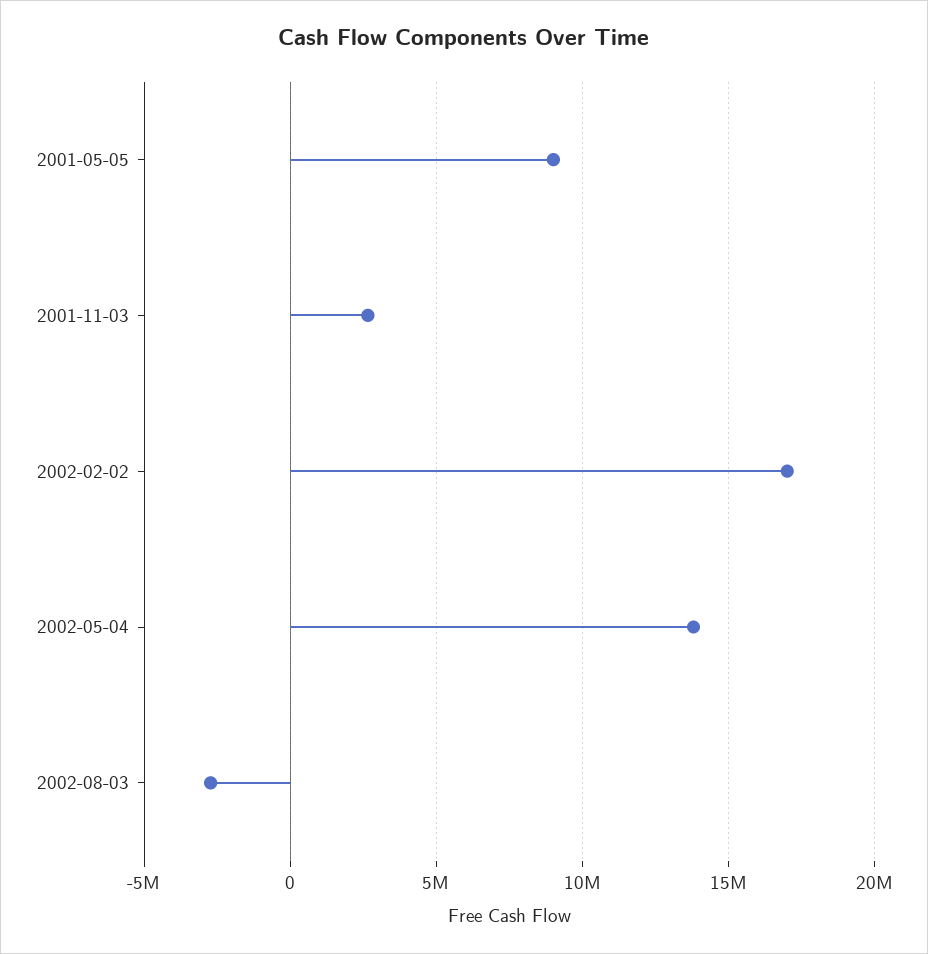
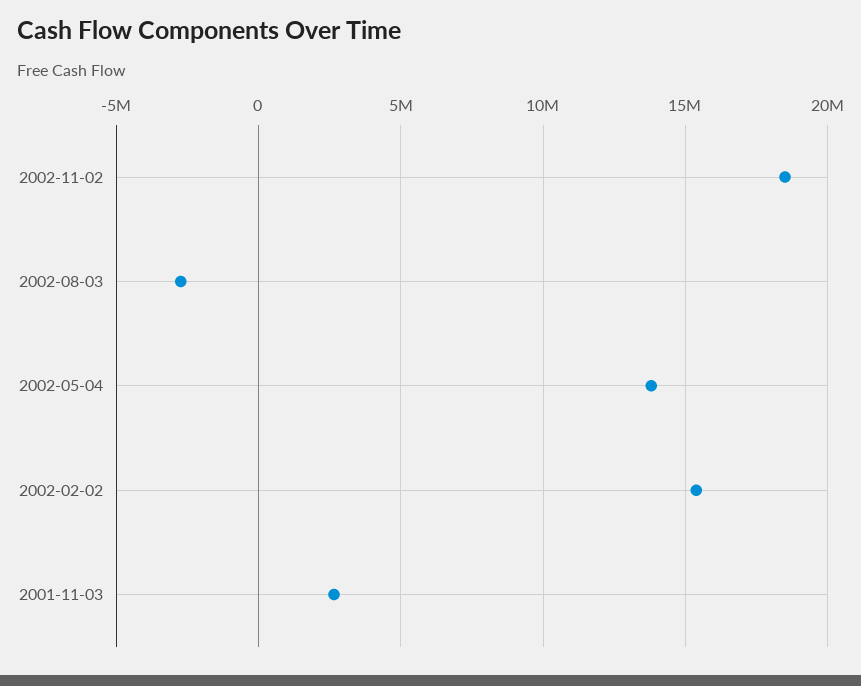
2001-05-05: 9000000 -> none
2002-02-02: 17000000 -> 15500000
2002-11-02: none -> 18500000

